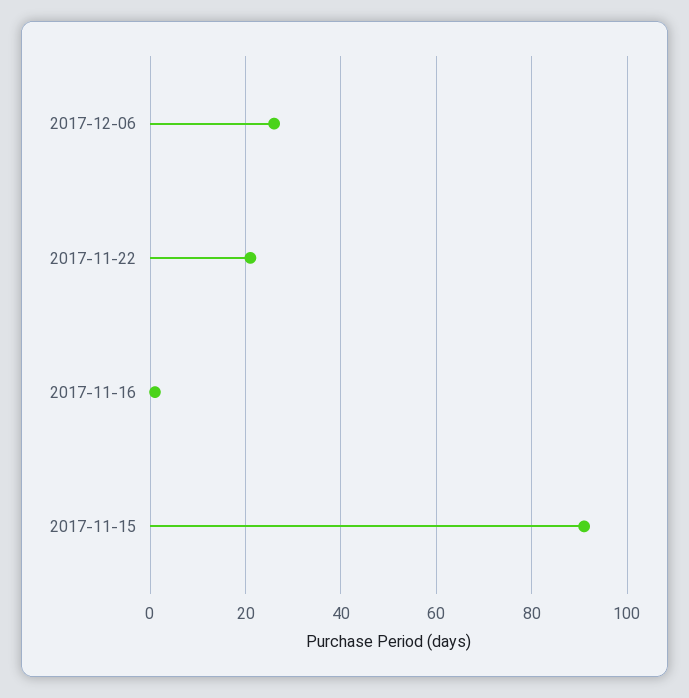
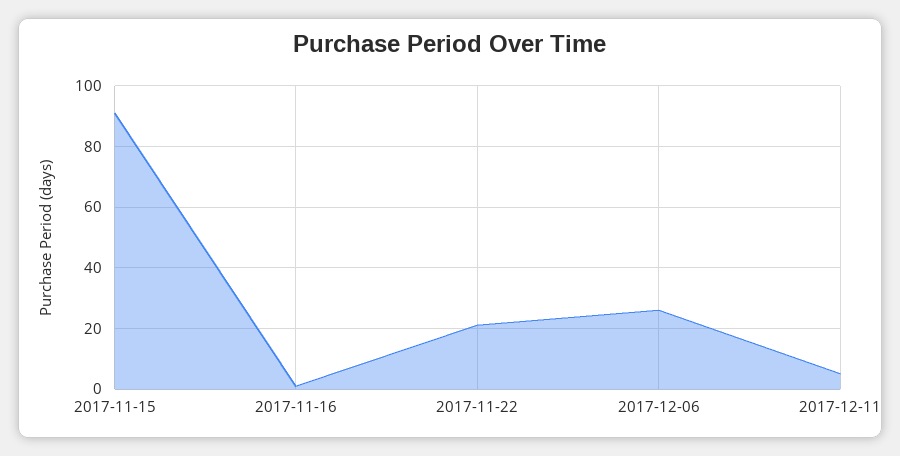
2017-12-11: none -> 5

